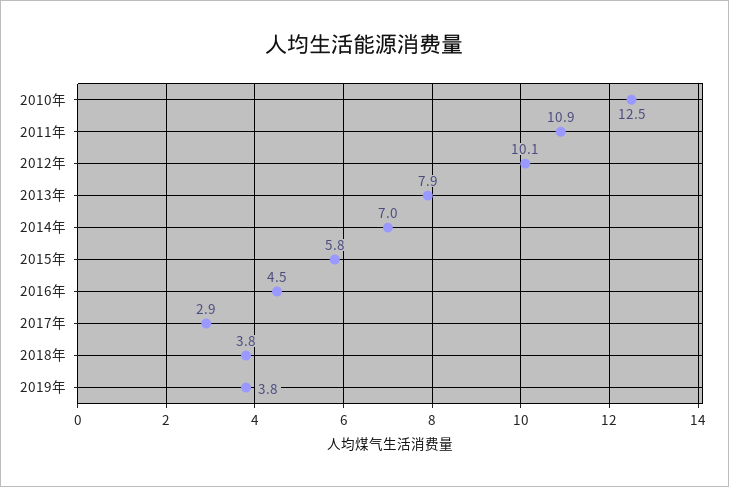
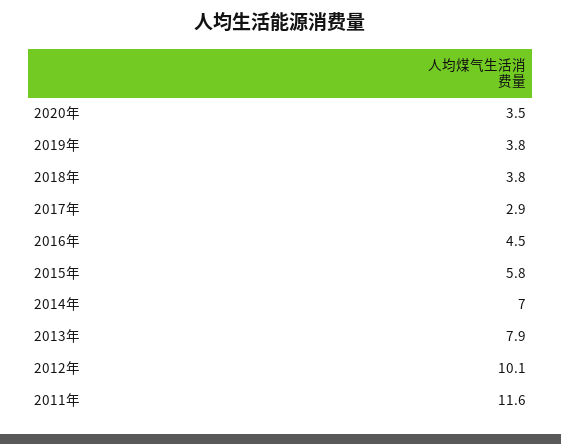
2010年: 12.5 -> none
2011年: 10.9 -> 11.6
2020年: none -> 3.5

